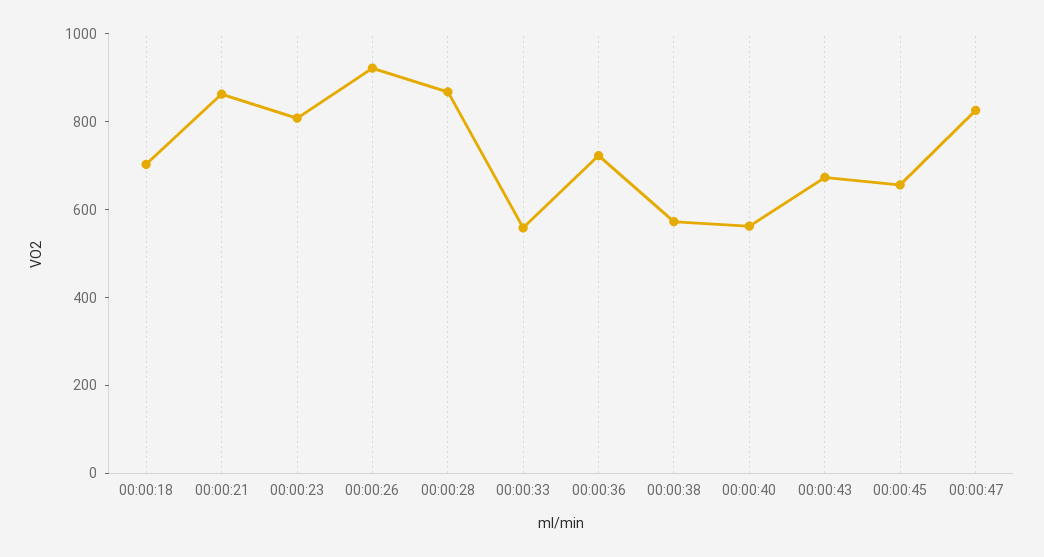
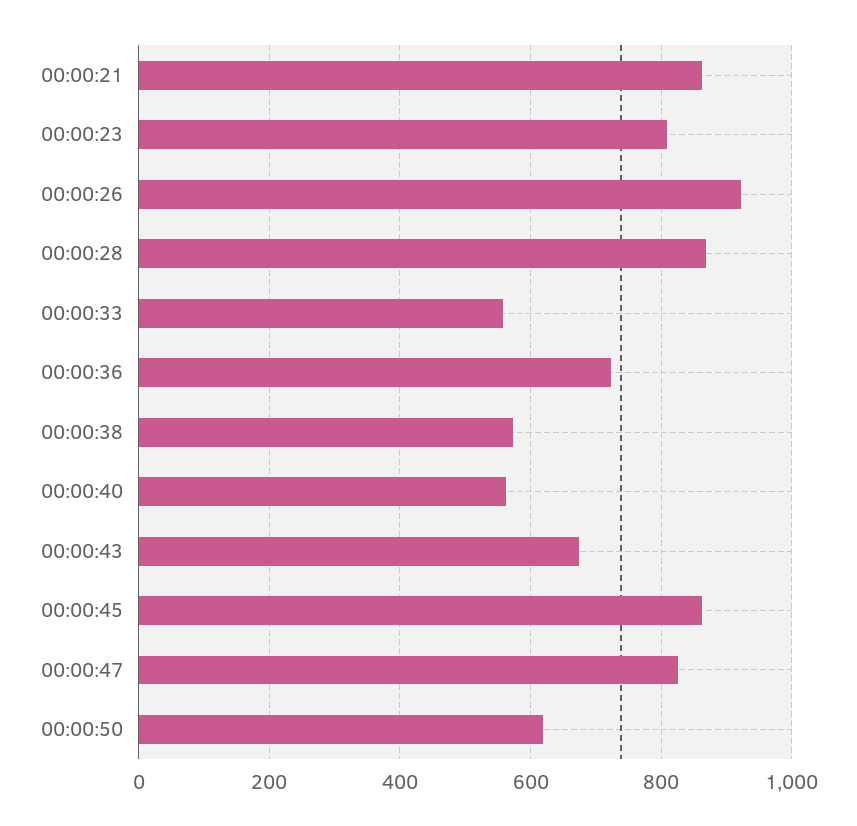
00:00:18: 700 -> none
00:00:45: 650 -> 860
00:00:50: none -> 620

